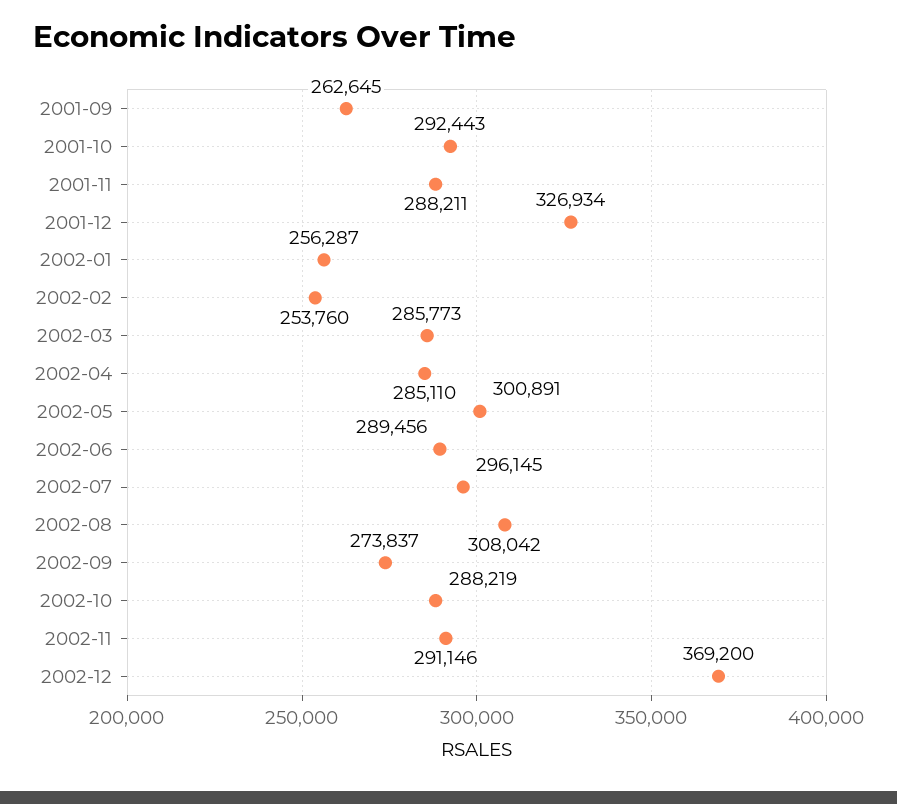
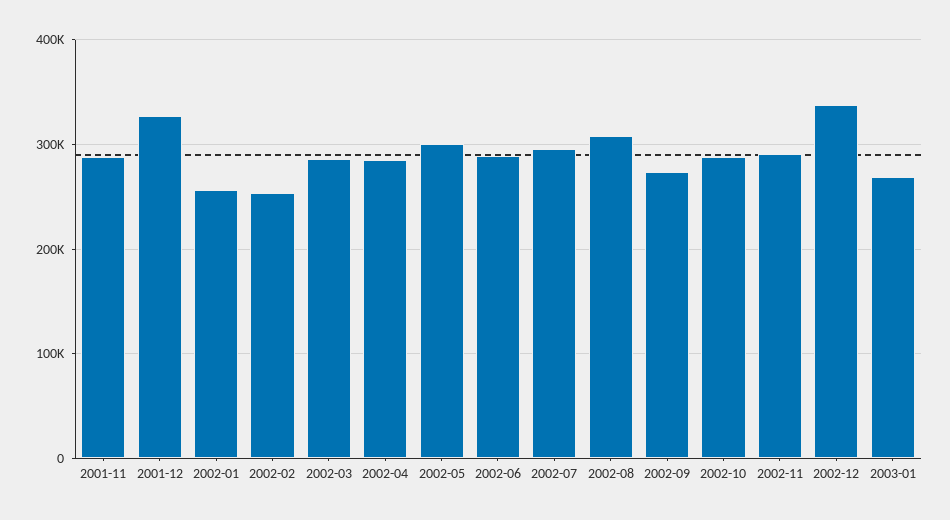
2001-09: 262645 -> none
2001-10: 292443 -> none
2002-12: 369200 -> 340000
2003-01: none -> 270000

